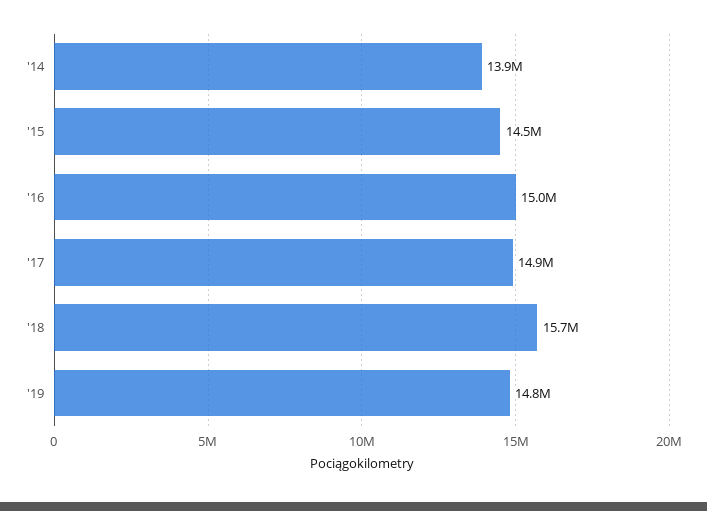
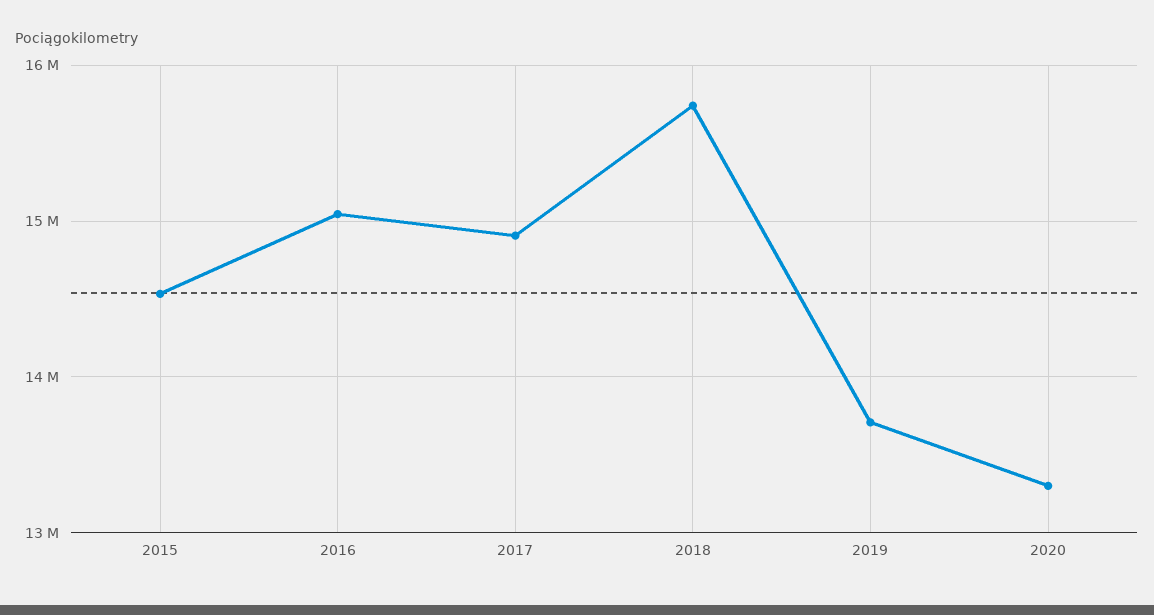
'14: 13900000 -> none
'19: 14800000 -> 13700000
2020: none -> 13300000

